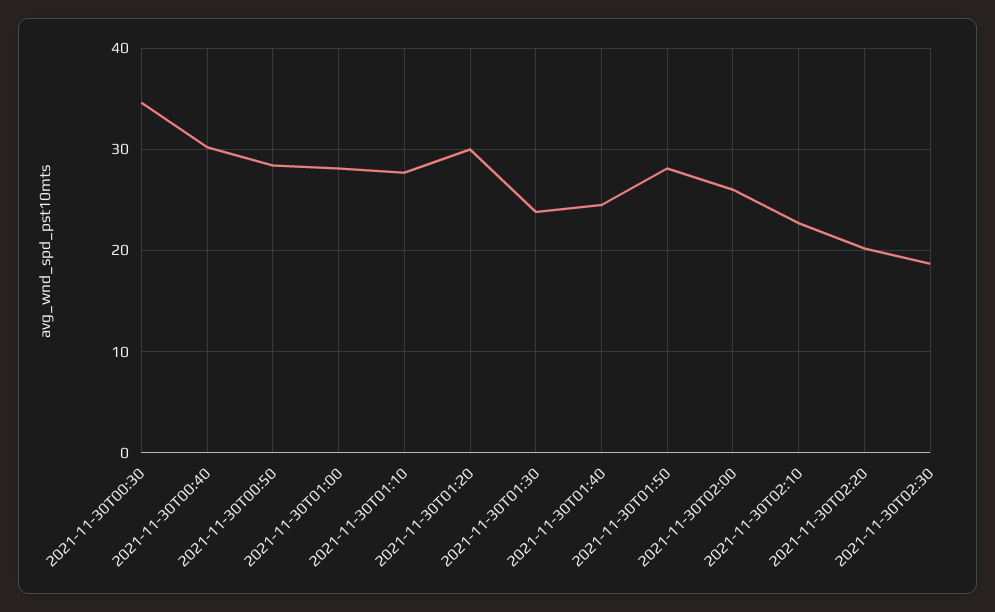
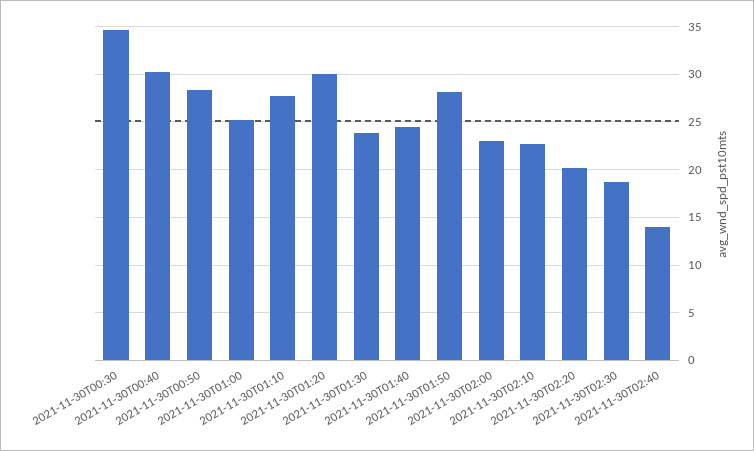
2021-11-30T01:00: 28 -> 25
2021-11-30T02:00: 26 -> 23
2021-11-30T02:40: none -> 14

